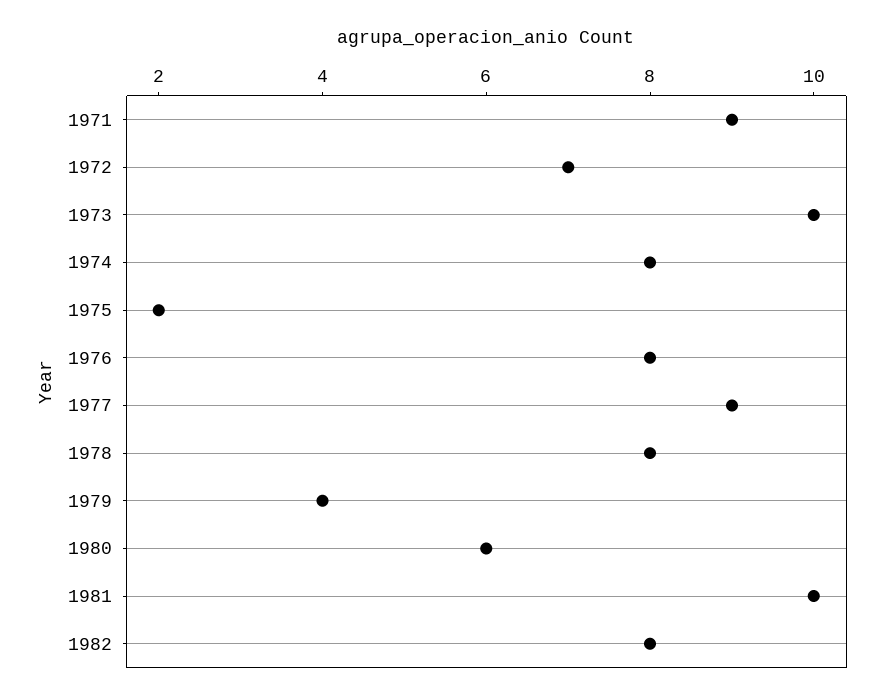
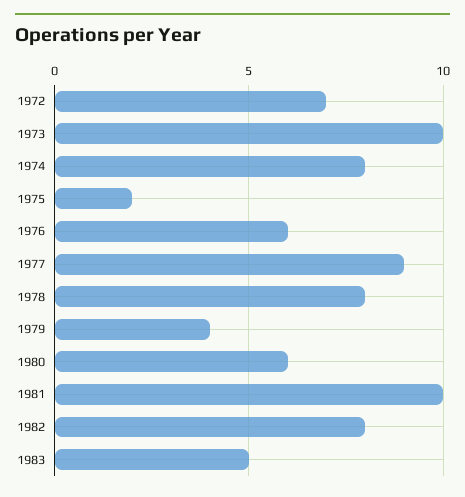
1971: 9 -> none
1976: 8 -> 6
1983: none -> 5

